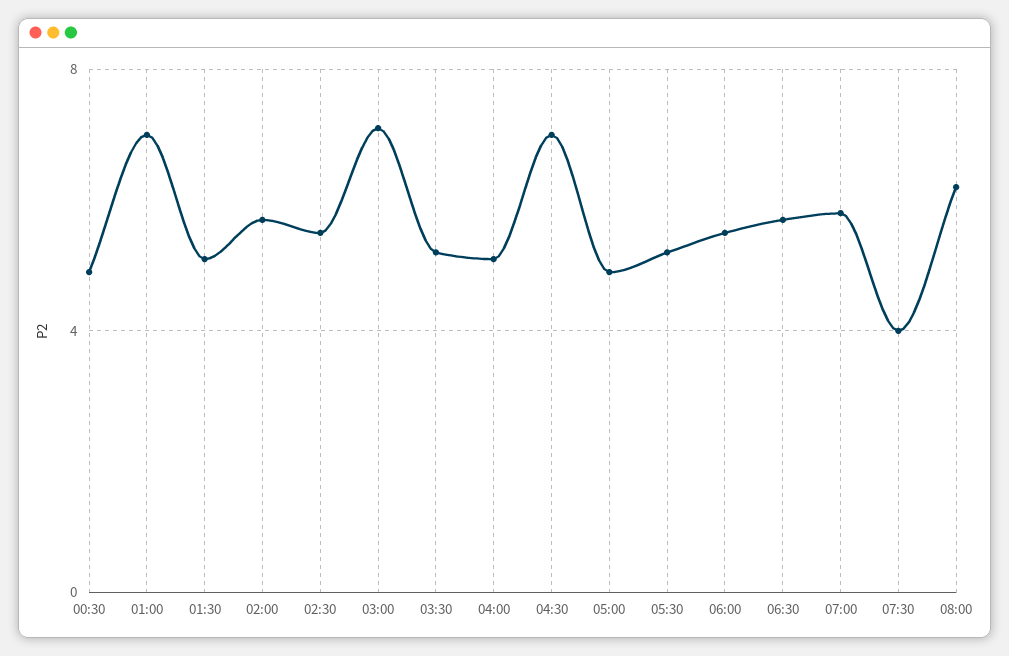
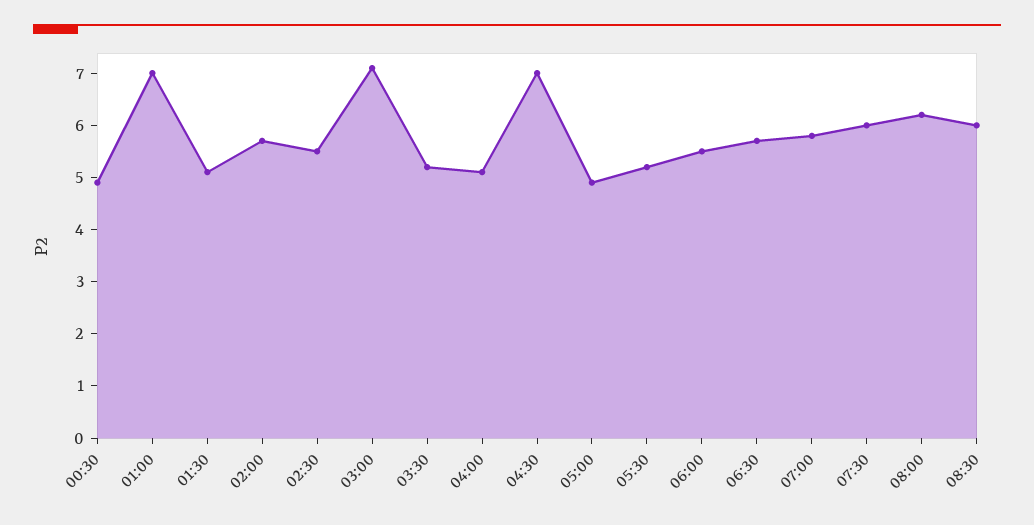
07:30: 4 -> 6
08:30: none -> 6

